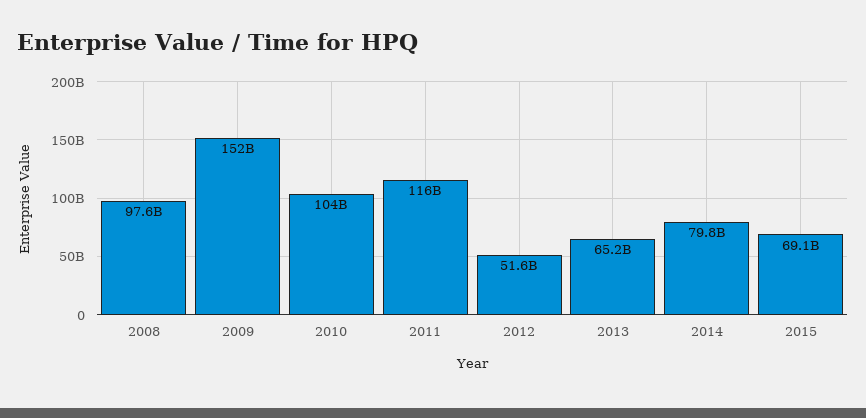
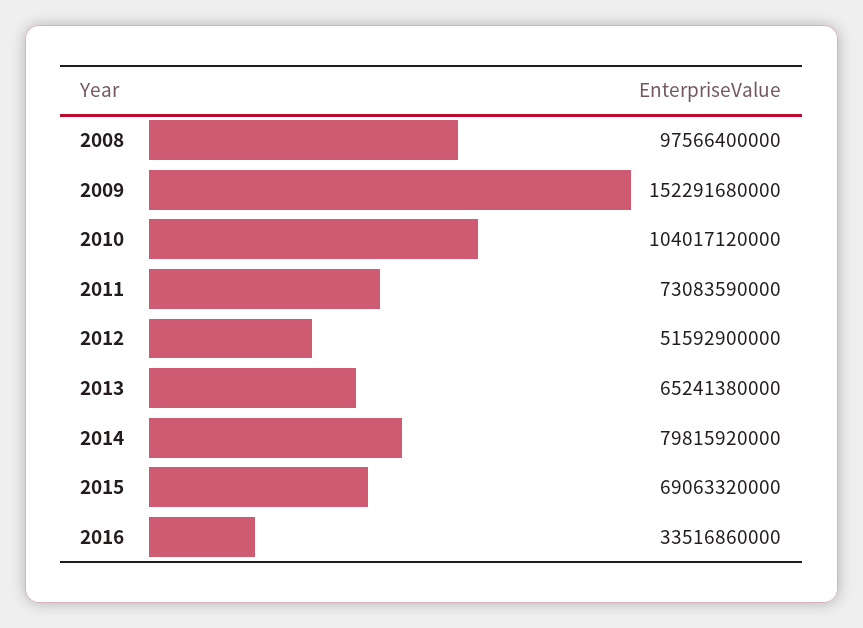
2011: 116000000000 -> 73083590000
2016: none -> 33516860000

